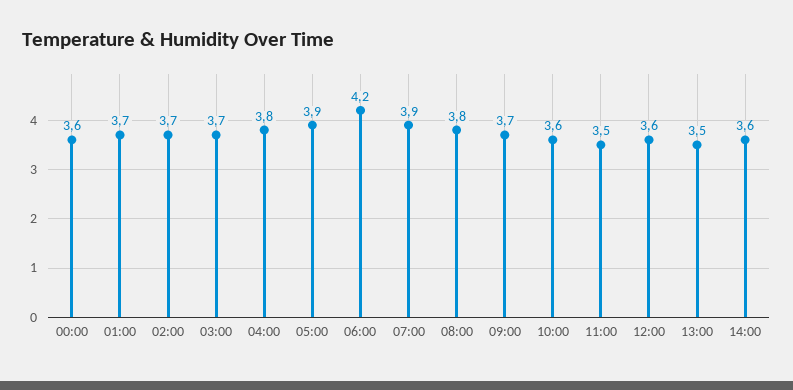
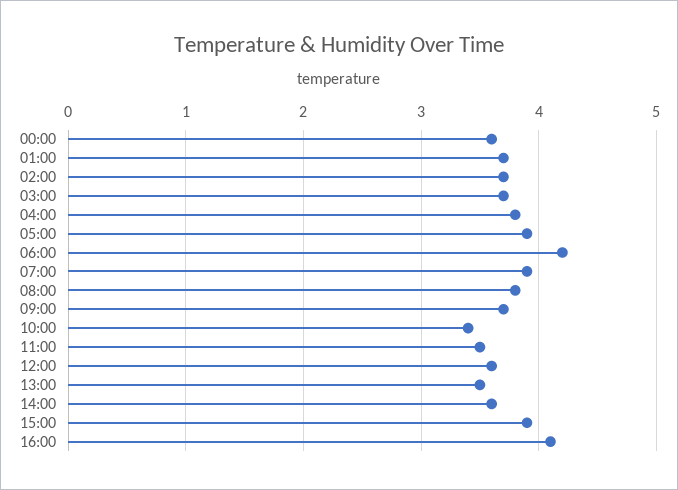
10:00: 3.6 -> 3.4
15:00: none -> 3.9
16:00: none -> 4.1

